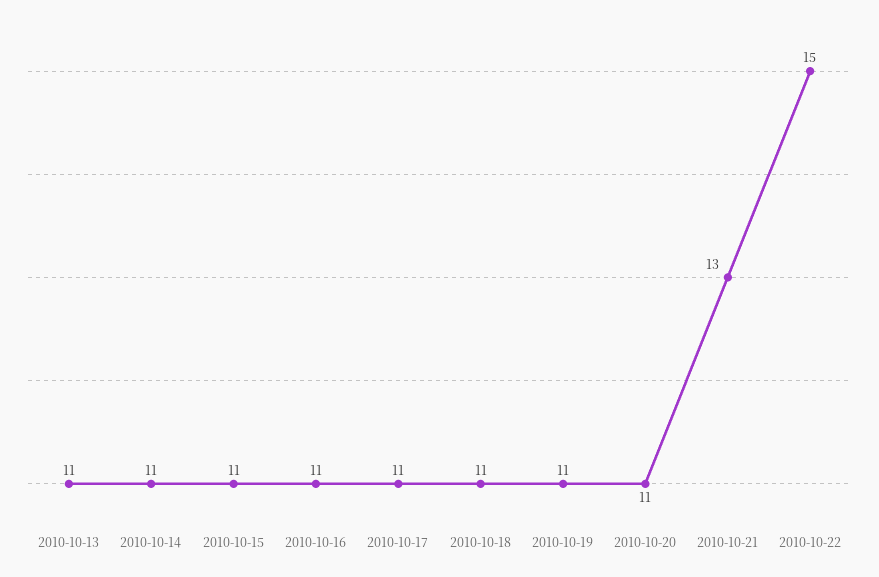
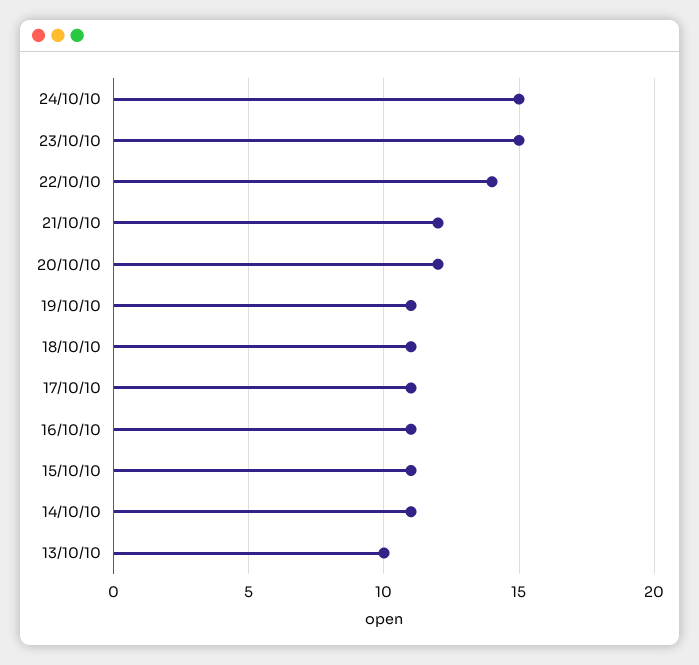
2010-10-13: 11 -> 10
2010-10-20: 11 -> 12
2010-10-21: 13 -> 12
2010-10-22: 15 -> 14
24/10/10: none -> 15
23/10/10: none -> 15

